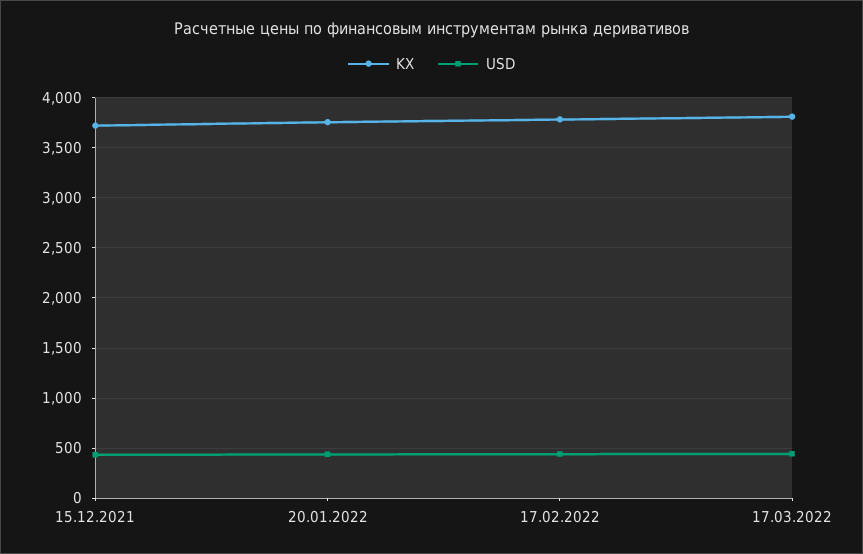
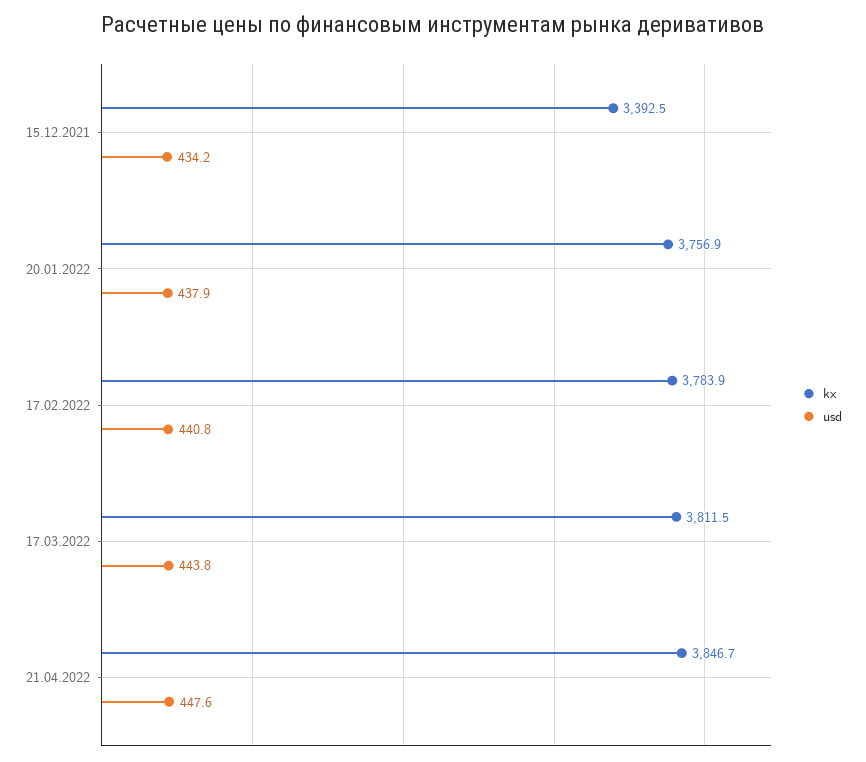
KX, 15.12.2021: 3700 -> 3392.5
KX, 21.04.2022: none -> 3846.7
USD, 21.04.2022: none -> 447.6

